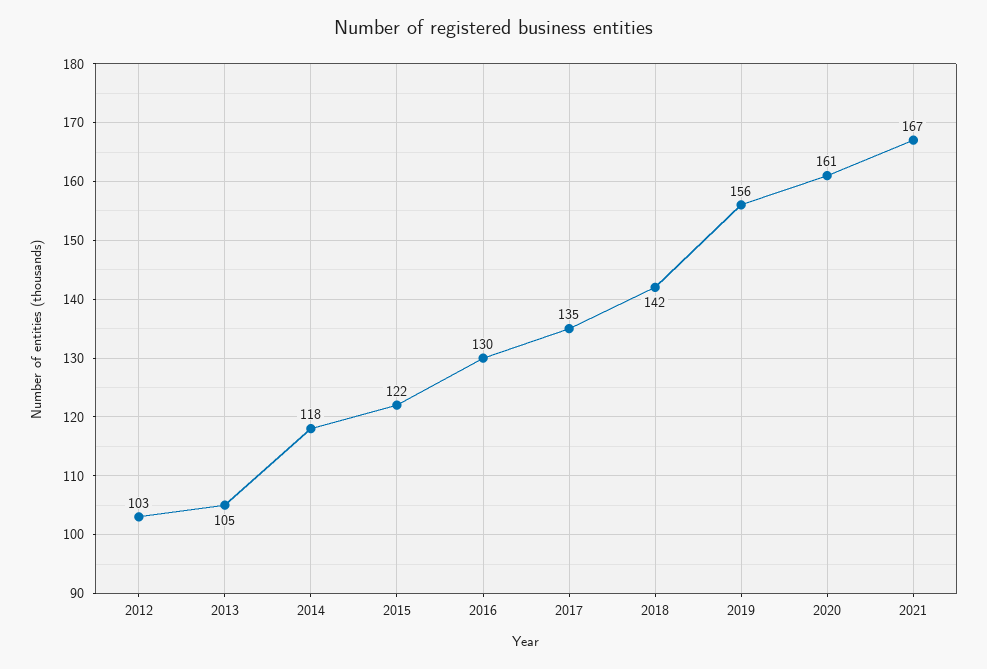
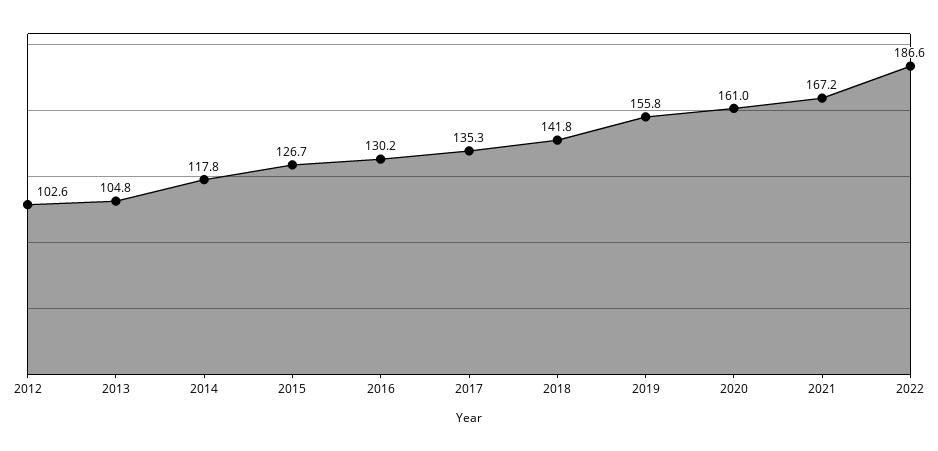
2015: 122 -> 126.7
2022: none -> 186.6

